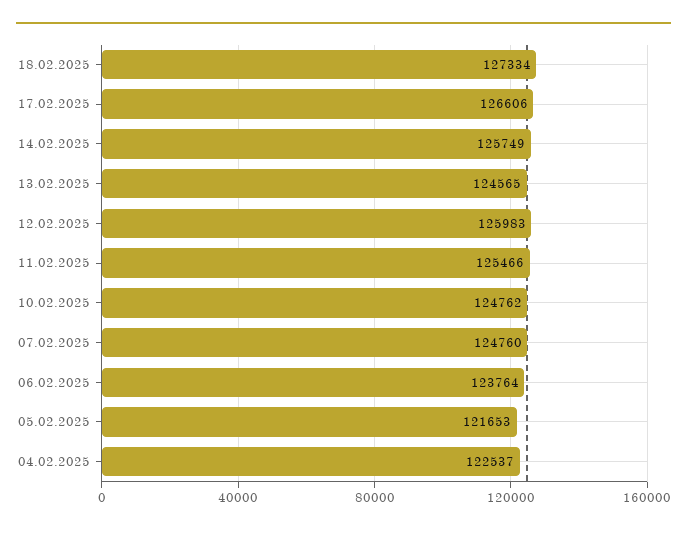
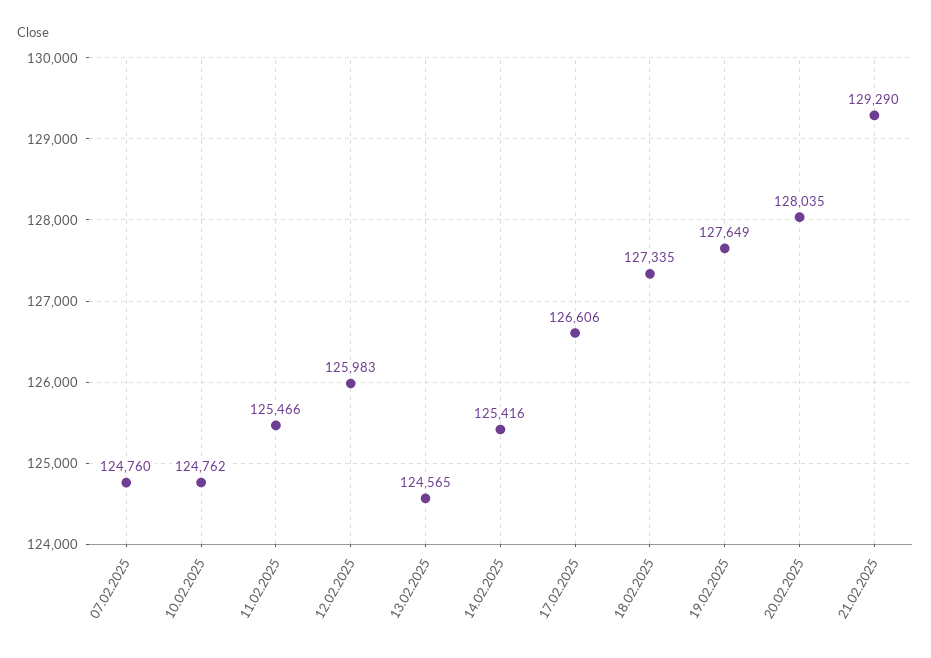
18.02.2025: 127334 -> 127335
14.02.2025: 125749 -> 125416
06.02.2025: 123764 -> none
05.02.2025: 121653 -> none
04.02.2025: 122537 -> none
19.02.2025: none -> 127649
20.02.2025: none -> 128035
21.02.2025: none -> 129290

